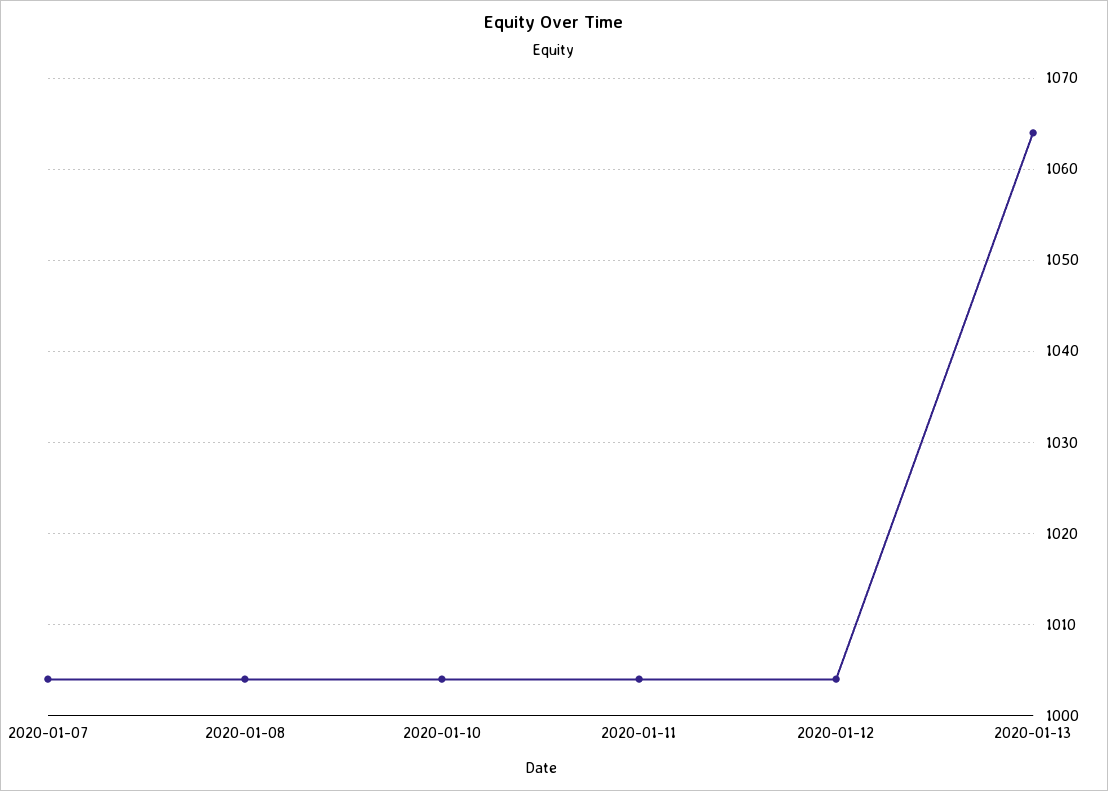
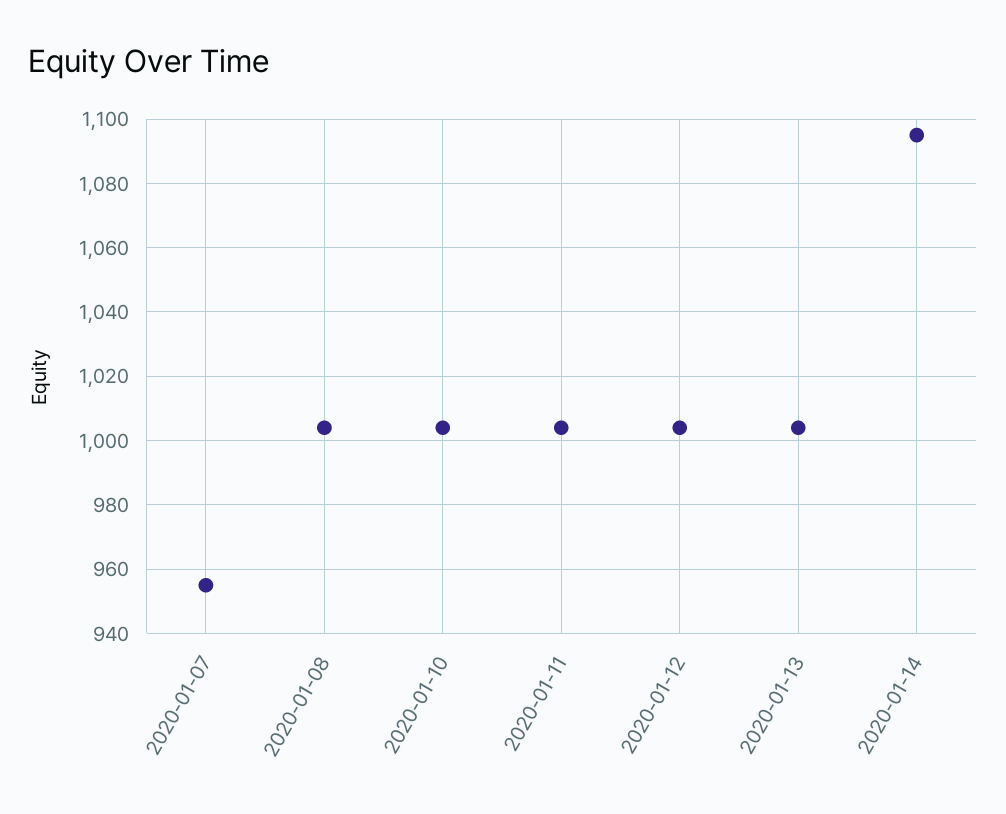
2020-01-07: 1004 -> 955
2020-01-13: 1064 -> 1005
2020-01-14: none -> 1095

